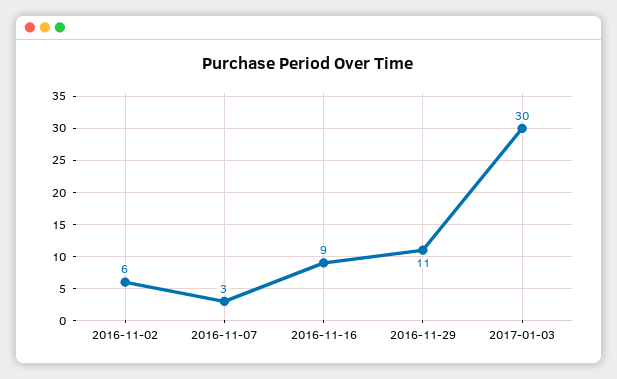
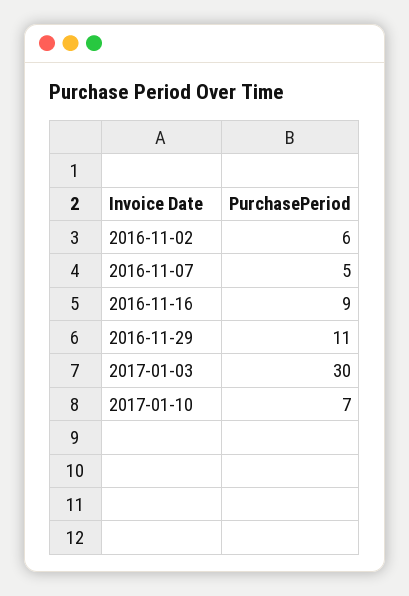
2016-11-07: 3 -> 5
2017-01-10: none -> 7

